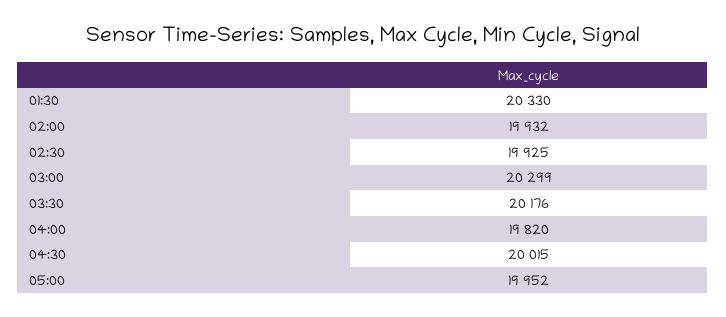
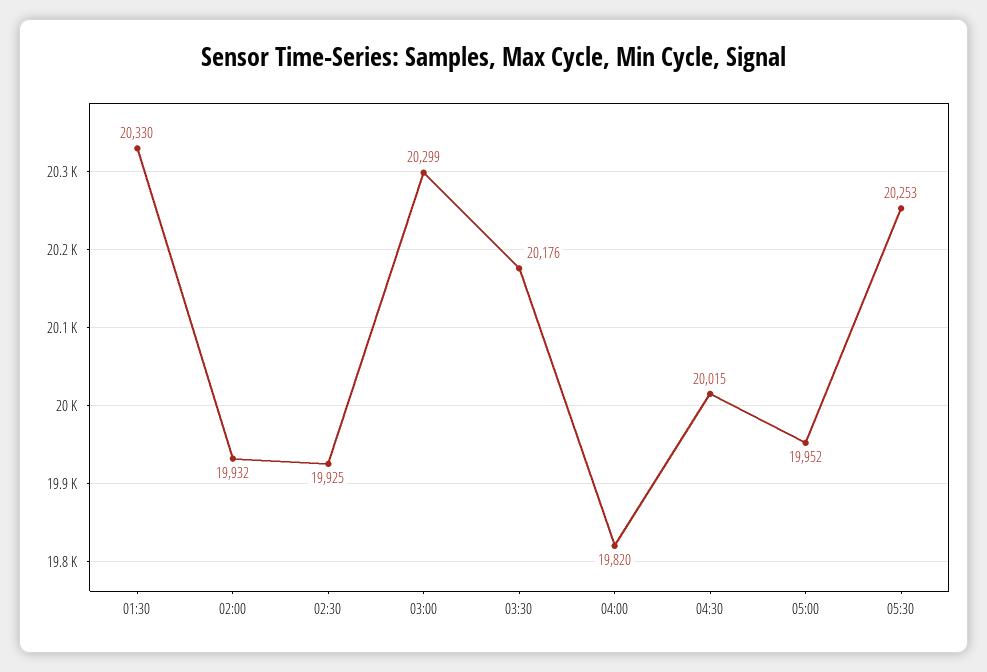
05:30: none -> 20253

